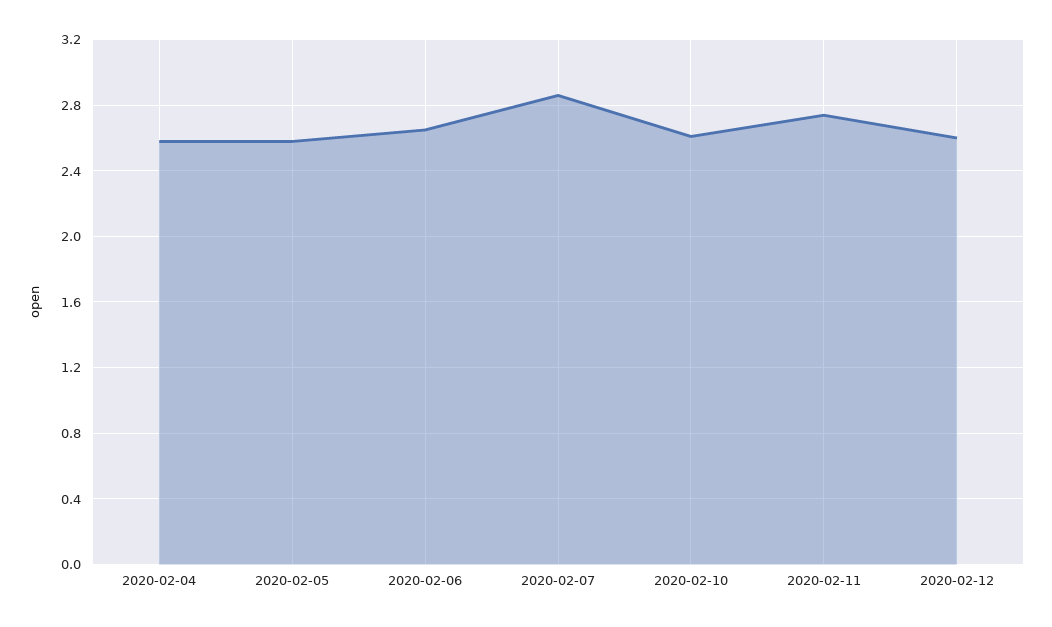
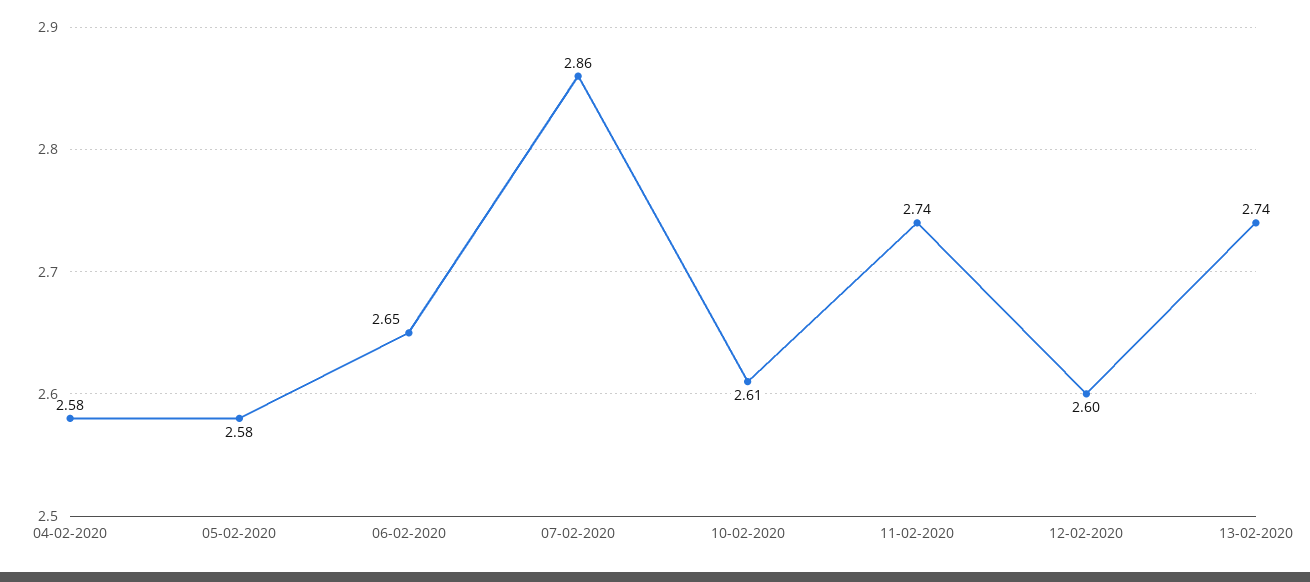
13-02-2020: none -> 2.74

